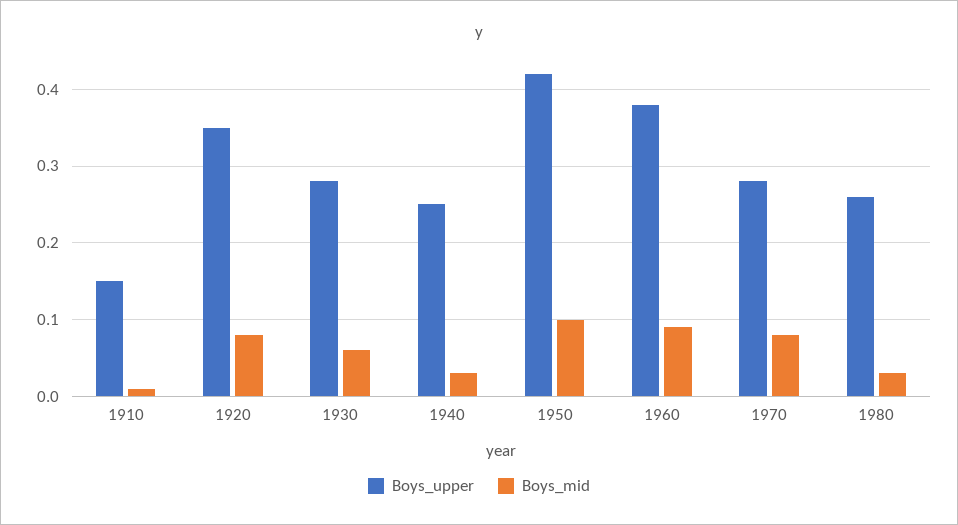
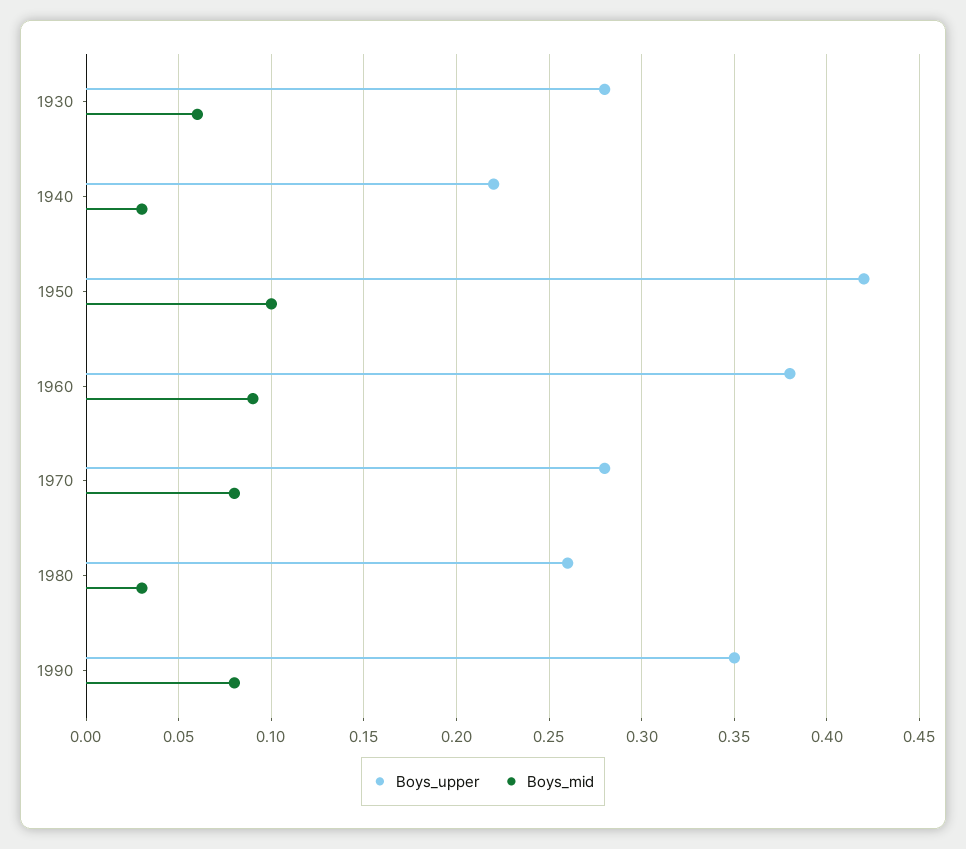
Boys_upper, 1910: 0.15 -> none
Boys_mid, 1910: 0.01 -> none
Boys_upper, 1920: 0.35 -> none
Boys_mid, 1920: 0.08 -> none
Boys_upper, 1940: 0.25 -> 0.22
Boys_upper, 1990: none -> 0.35
Boys_mid, 1990: none -> 0.08

